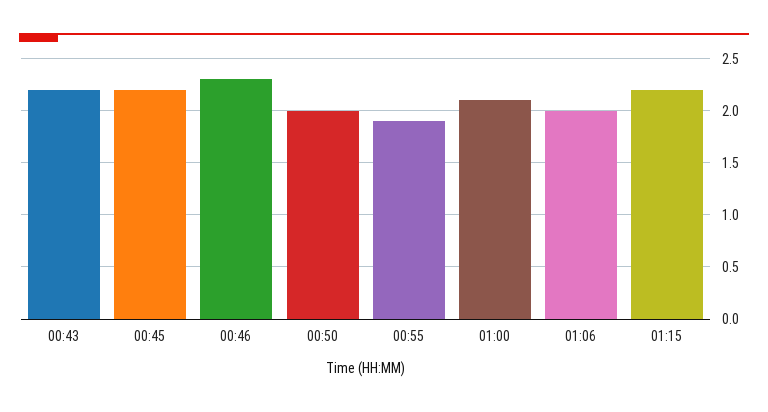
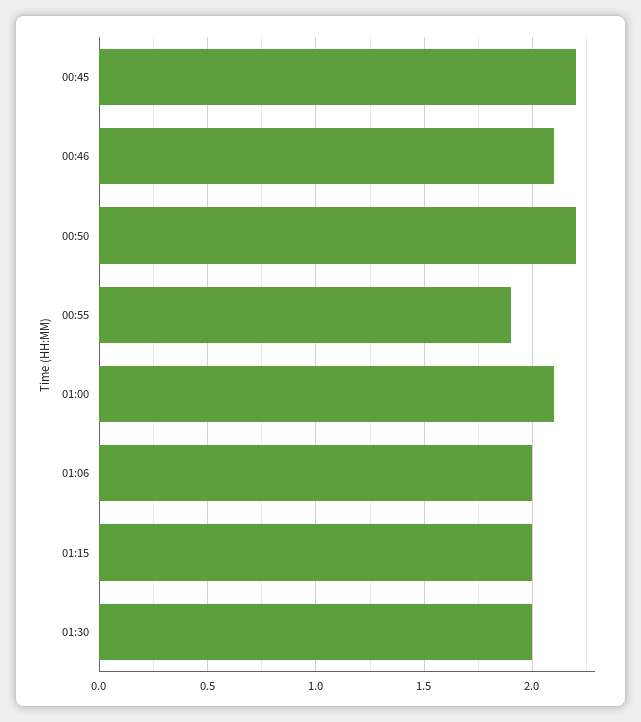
00:43: 2.2 -> none
00:46: 2.3 -> 2.1
00:50: 2 -> 2.2
01:15: 2.2 -> 2
01:30: none -> 2

